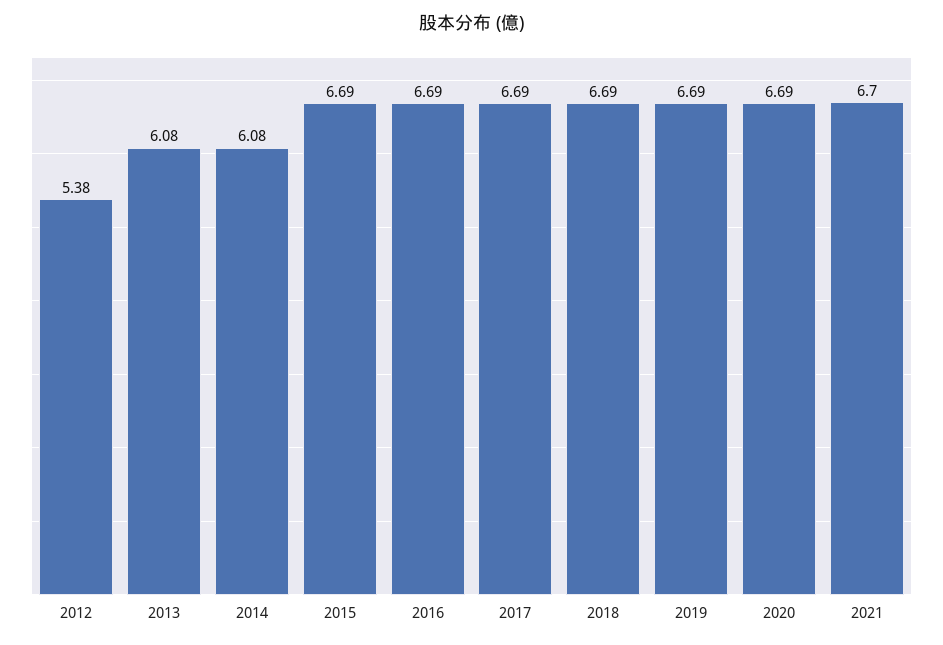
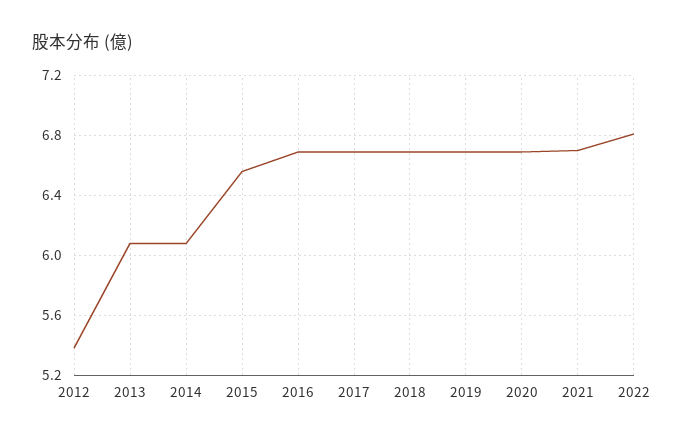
2015: 6.69 -> 6.55
2022: none -> 6.8

